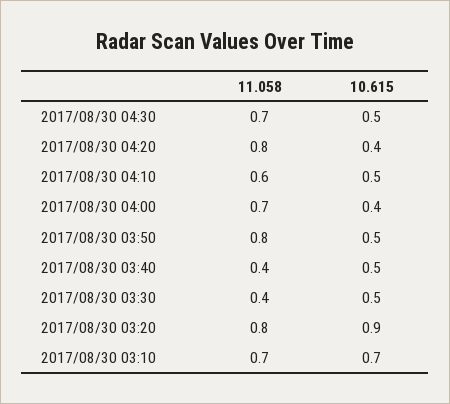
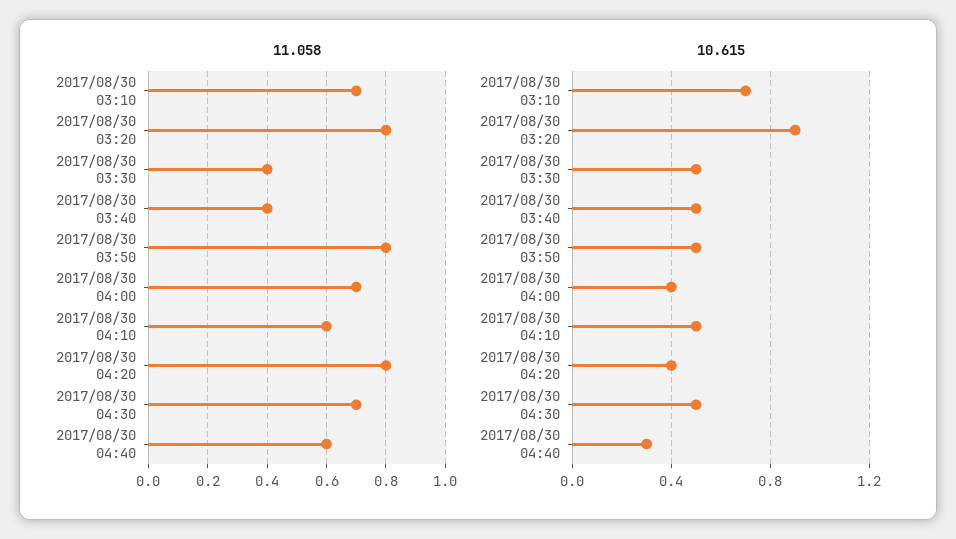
11.058, 2017/08/30 04:40: none -> 0.6
10.615, 2017/08/30 04:40: none -> 0.3

